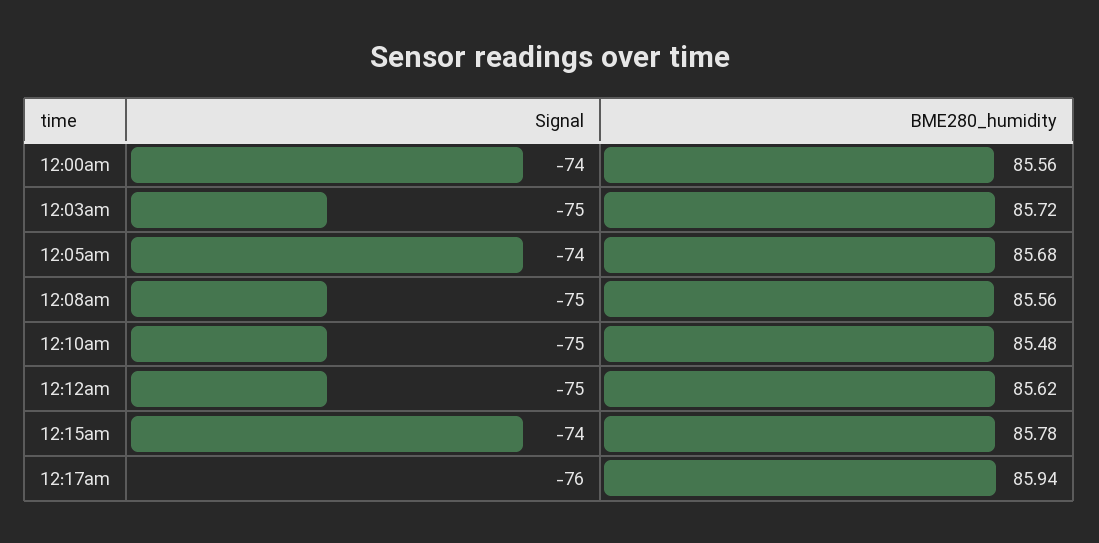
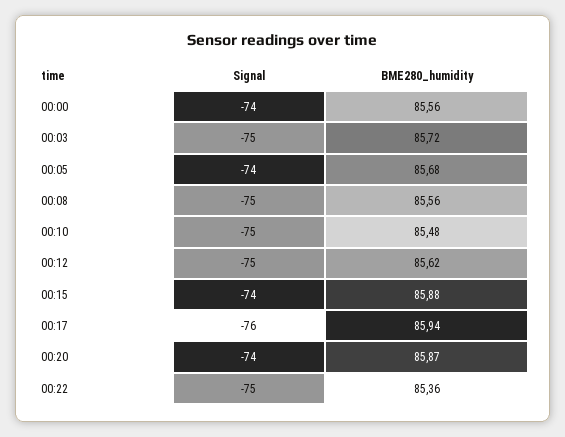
BME280_humidity, 12:15am: 85.78 -> 85.88
Signal, 00:20: none -> -74
BME280_humidity, 00:20: none -> 85.87
Signal, 00:22: none -> -75
BME280_humidity, 00:22: none -> 85.36

